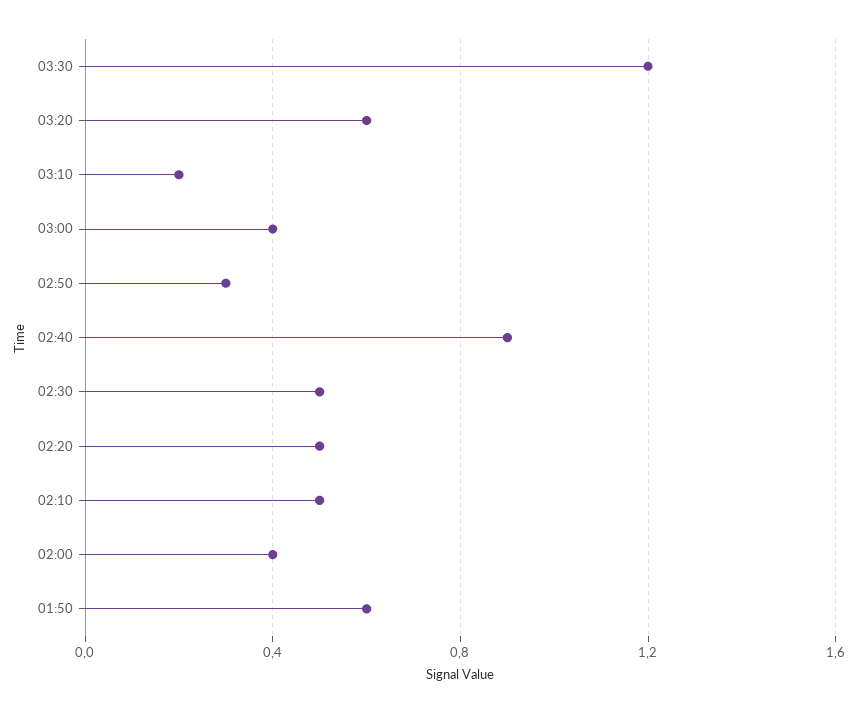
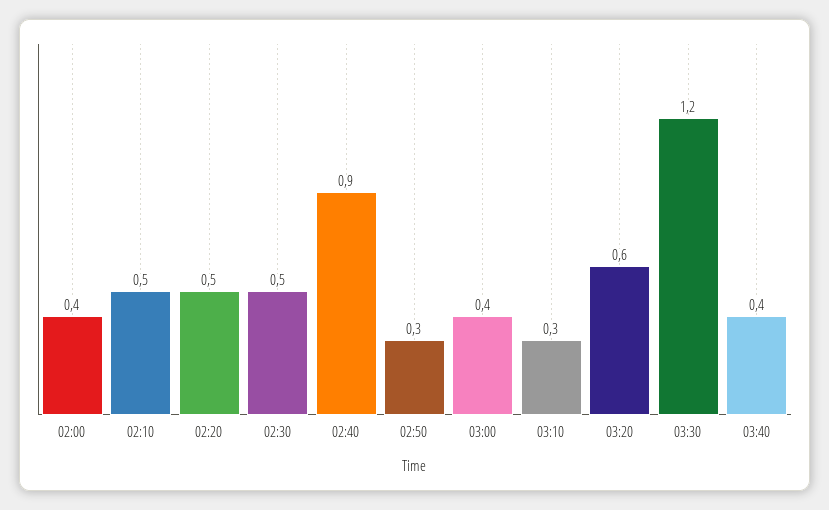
03:10: 0.2 -> 0.3
01:50: 0.6 -> none
03:40: none -> 0.4

